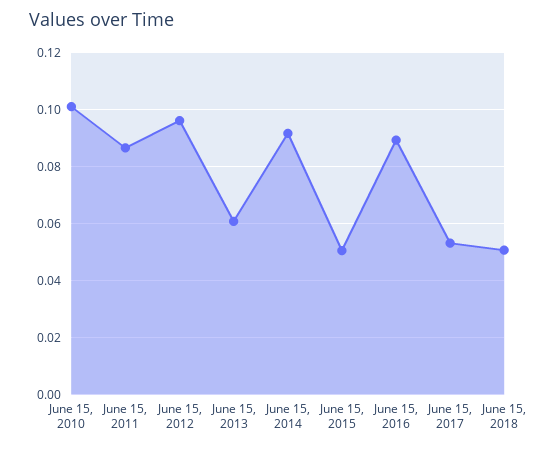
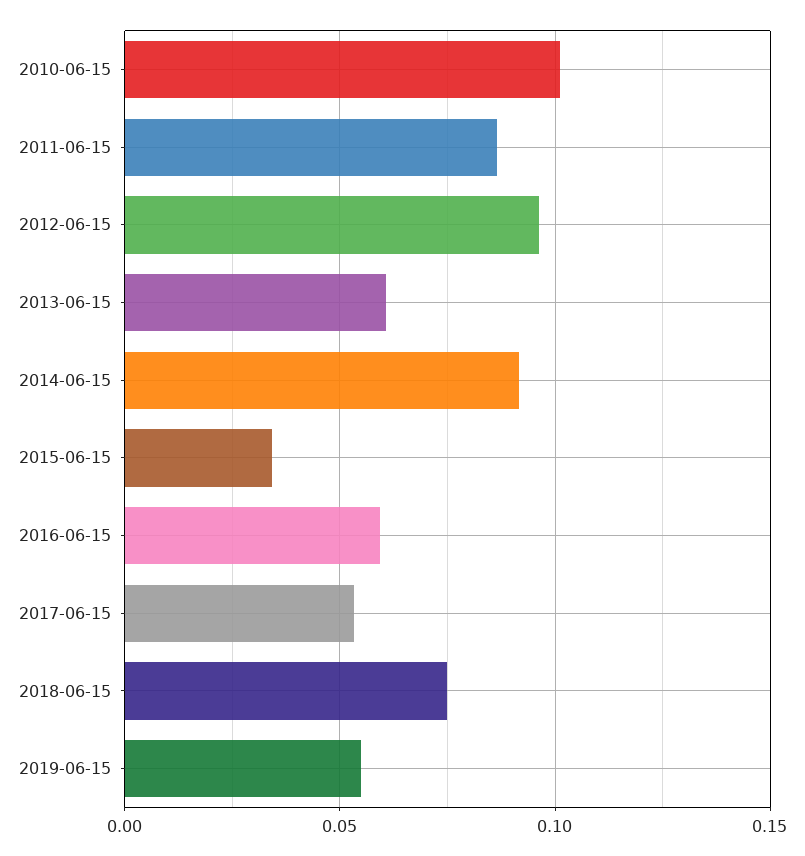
June 15, 2015: 0.05 -> 0.035
June 15, 2016: 0.09 -> 0.06
June 15, 2018: 0.05 -> 0.075
2019-06-15: none -> 0.055

